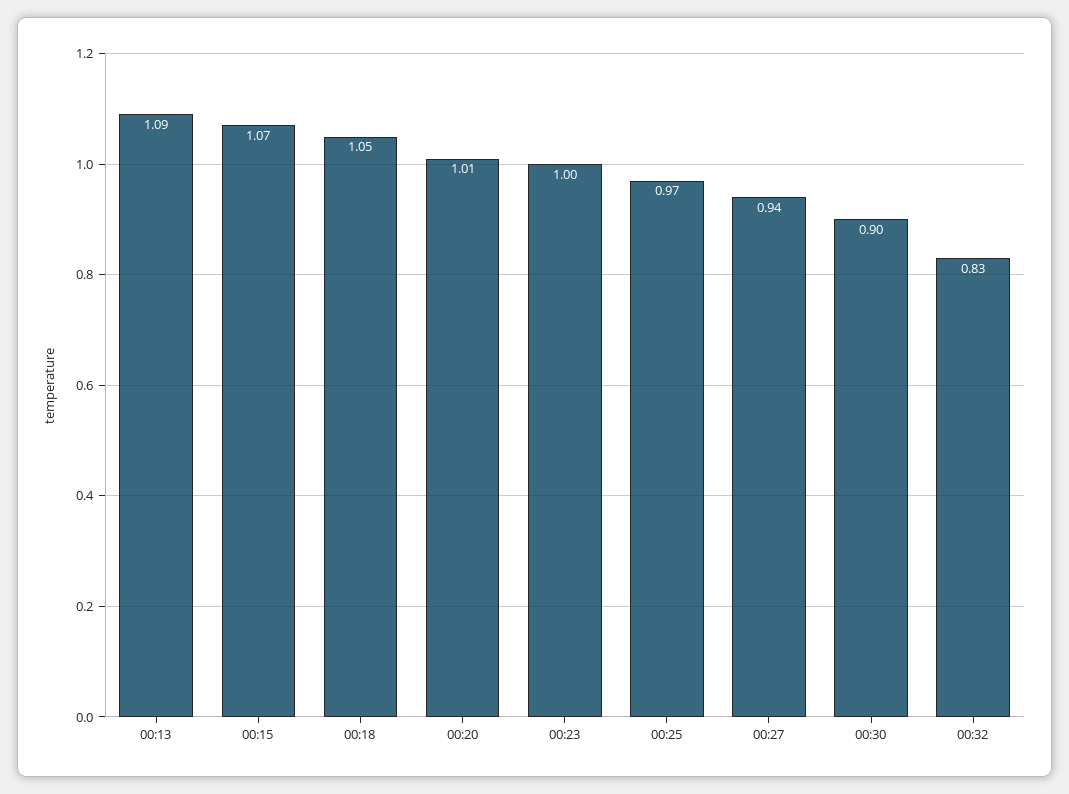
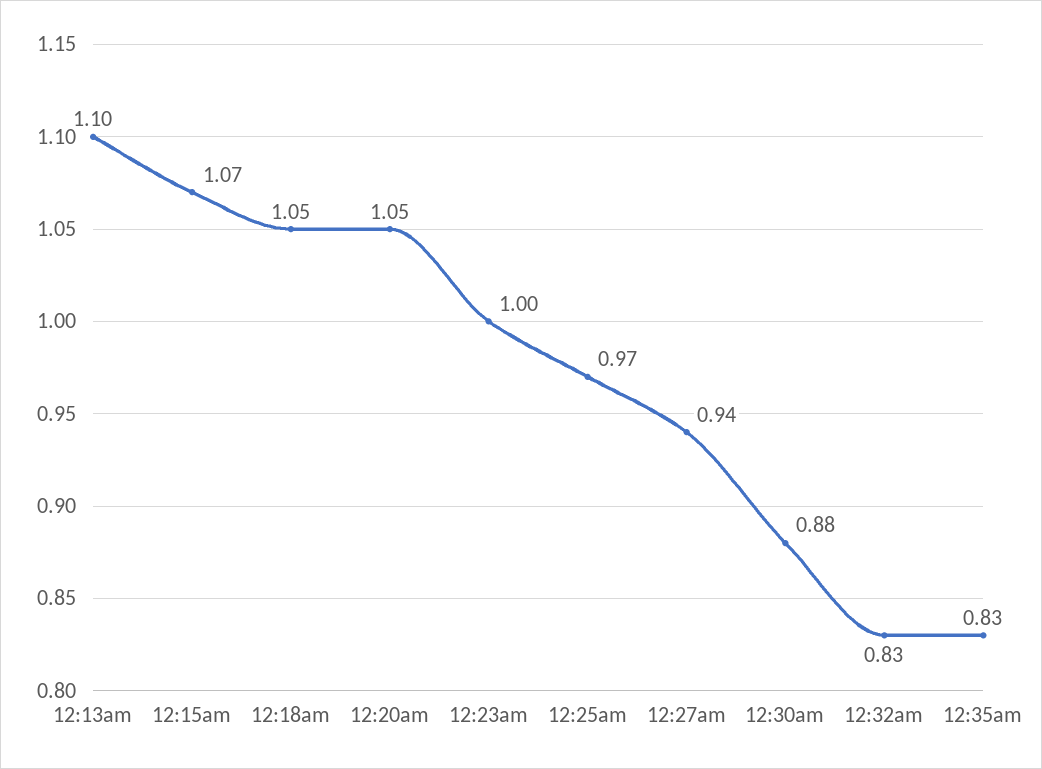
00:13: 1.09 -> 1.1
00:20: 1.01 -> 1.05
00:30: 0.9 -> 0.88
12:35am: none -> 0.83

